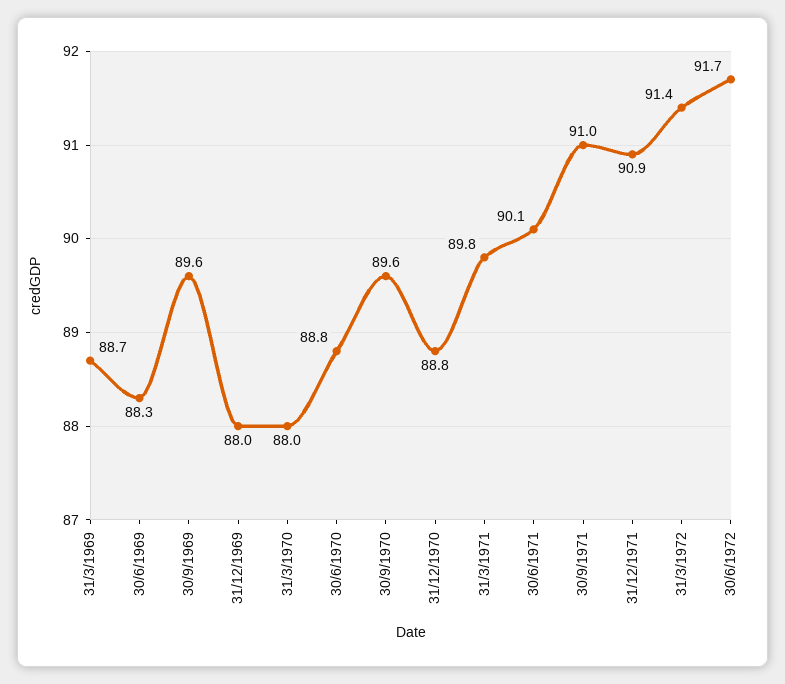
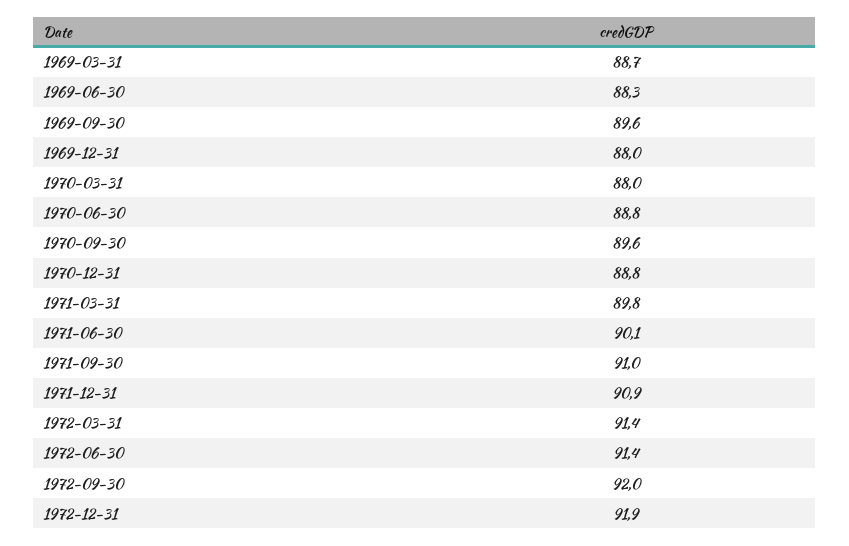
30/6/1972: 91.7 -> 91.4
1972-09-30: none -> 92
1972-12-31: none -> 91.9

